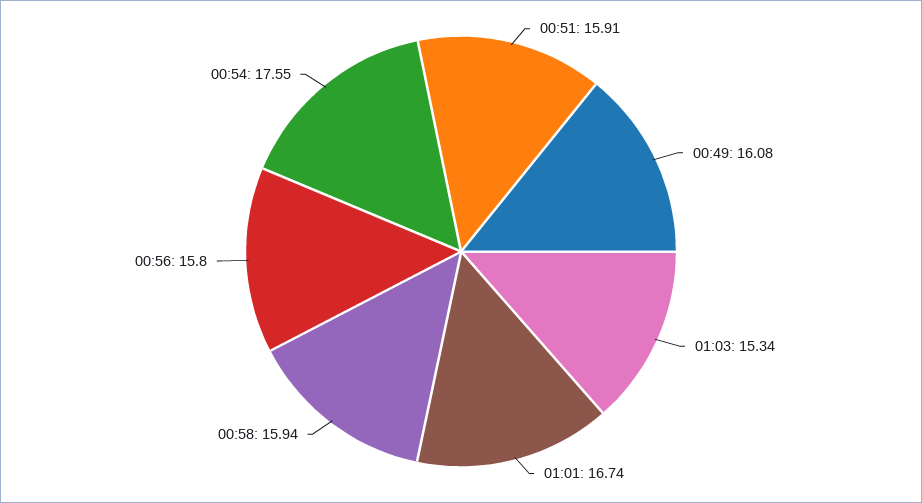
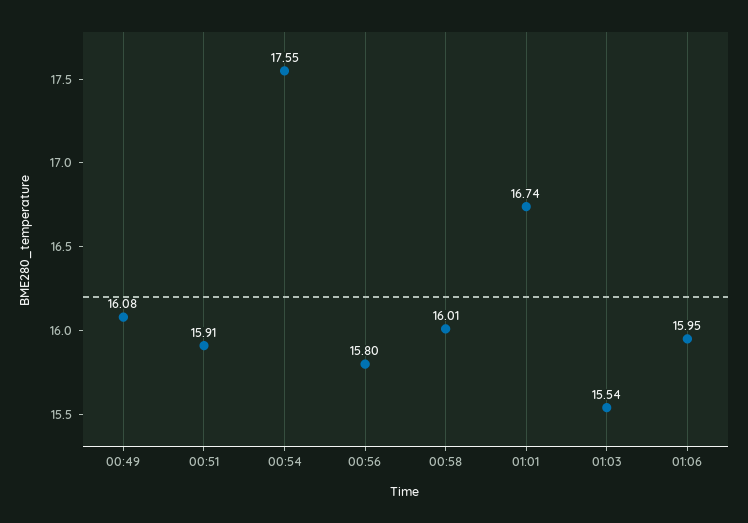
01:03: 15.34 -> 15.54
00:58: 15.94 -> 16.01
01:06: none -> 15.95

